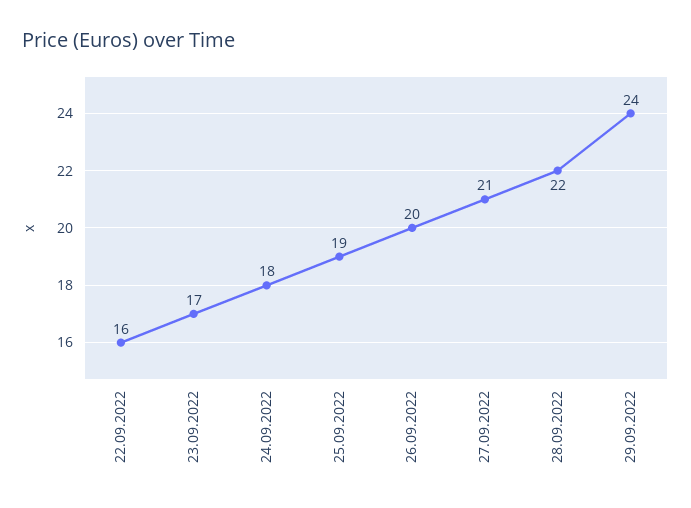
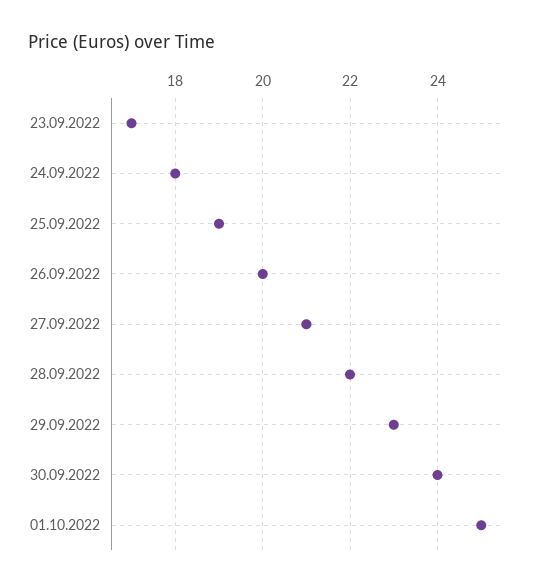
22.09.2022: 16 -> none
29.09.2022: 24 -> 23
30.09.2022: none -> 24
01.10.2022: none -> 25

